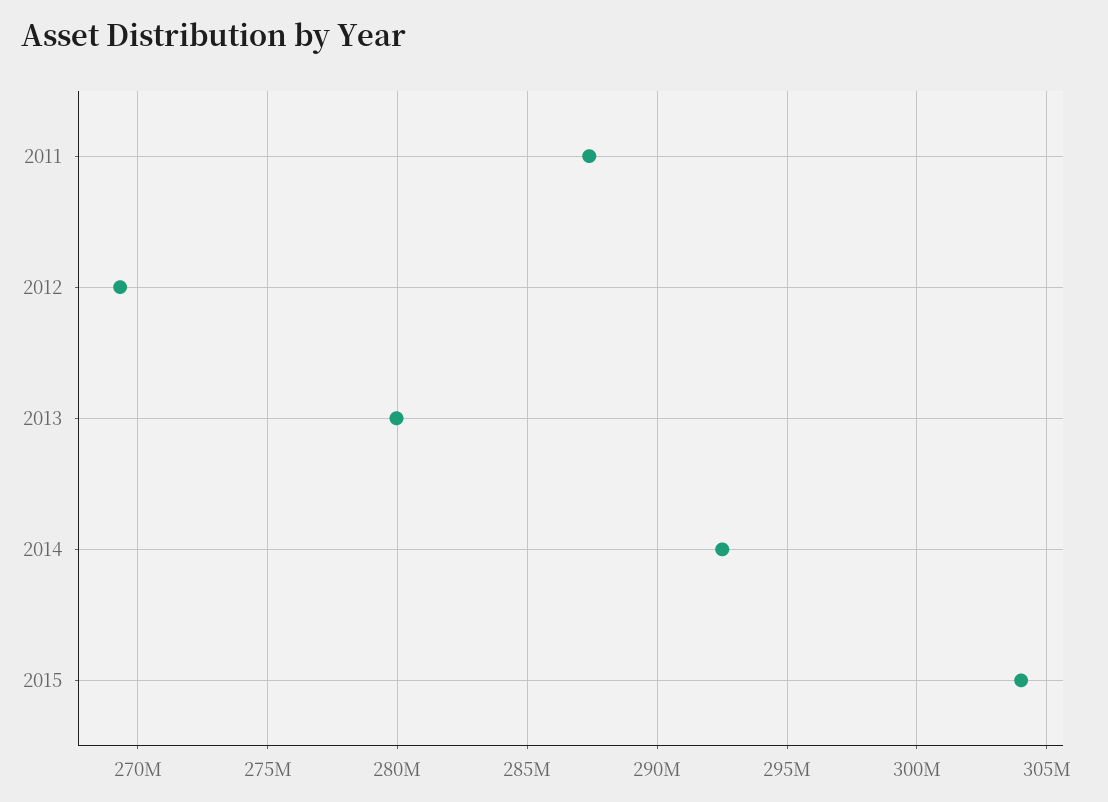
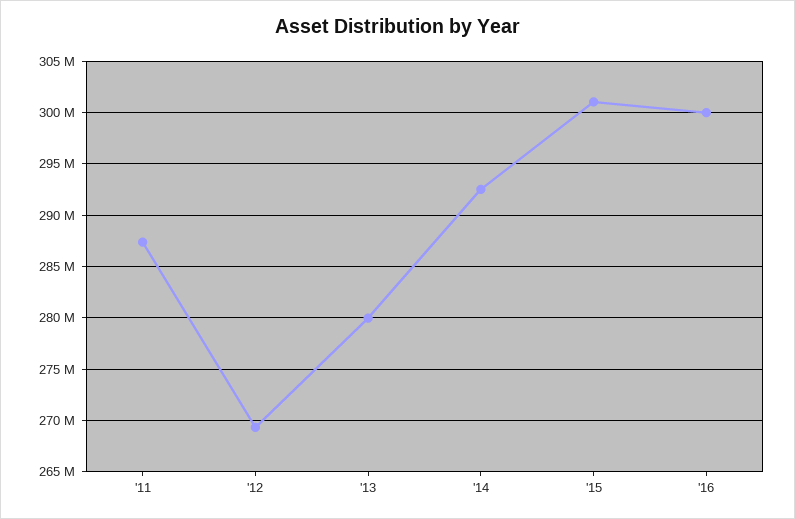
2015: 304000000 -> 301000000
'16: none -> 300000000

